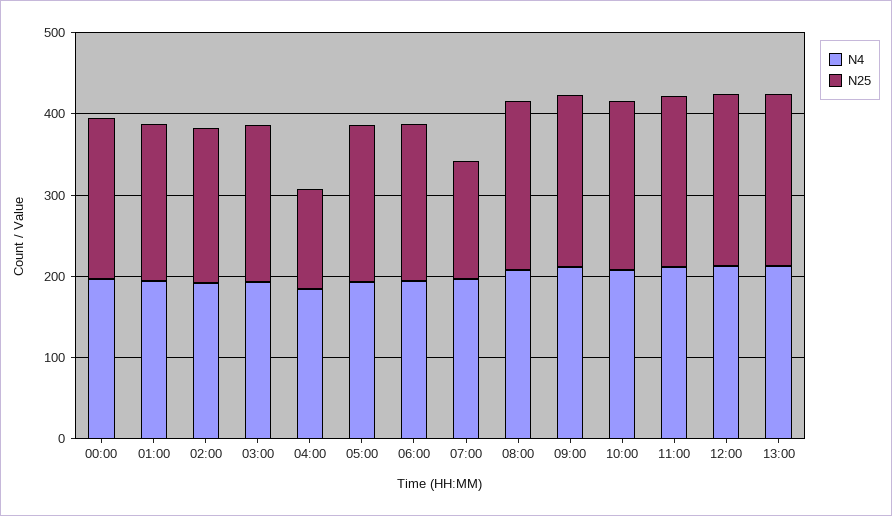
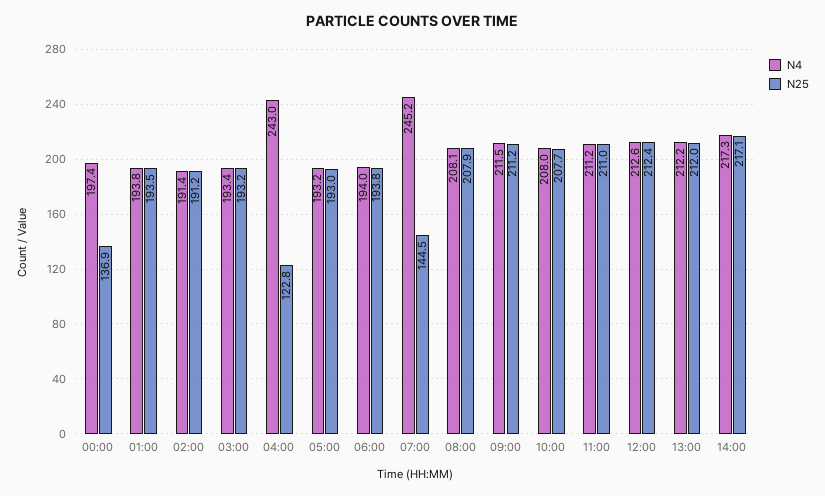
N25, 00:00: 200 -> 136.9
N4, 04:00: 180 -> 243
N4, 07:00: 200 -> 245.2
N4, 14:00: none -> 217.3
N25, 14:00: none -> 217.1

